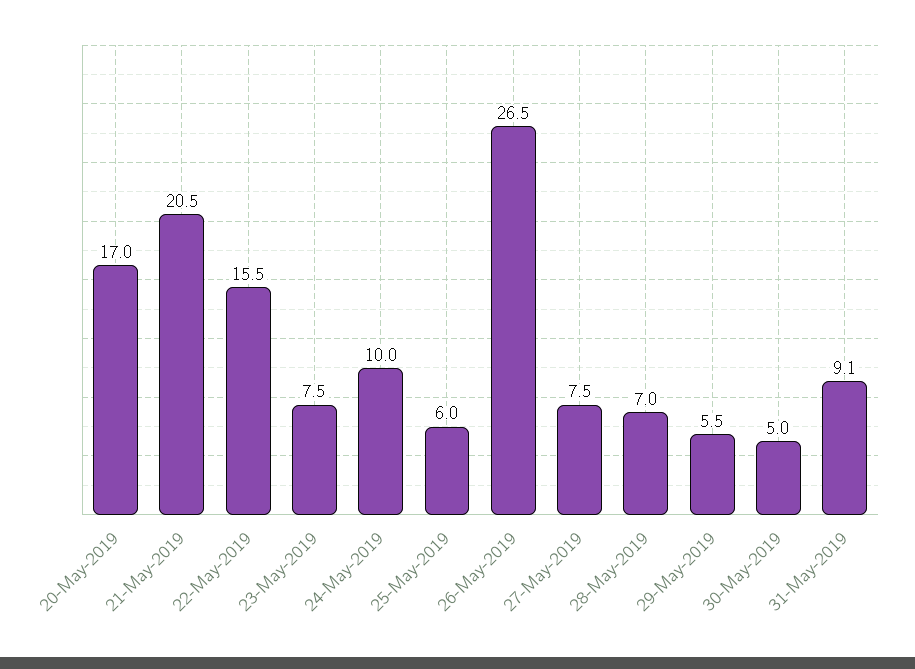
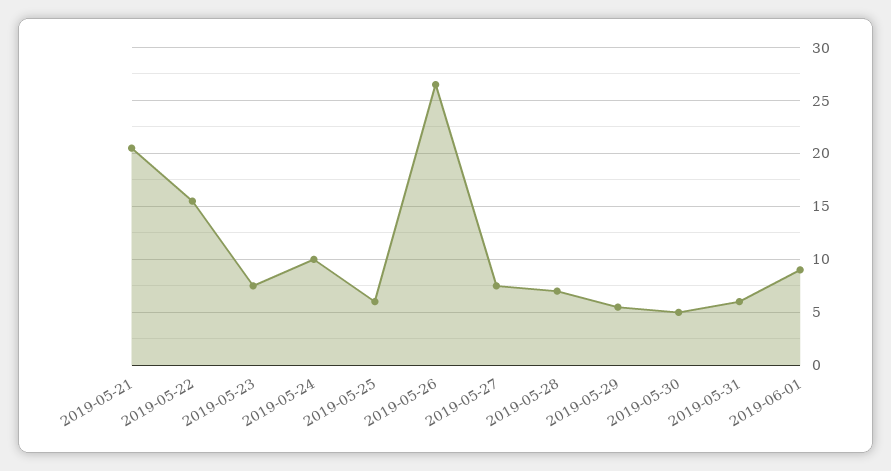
20-May-2019: 17 -> none
31-May-2019: 9.1 -> 6
2019-06-01: none -> 9

